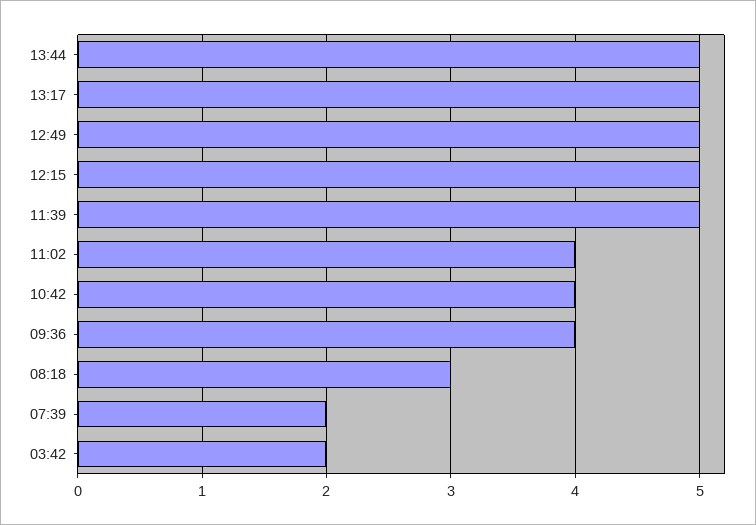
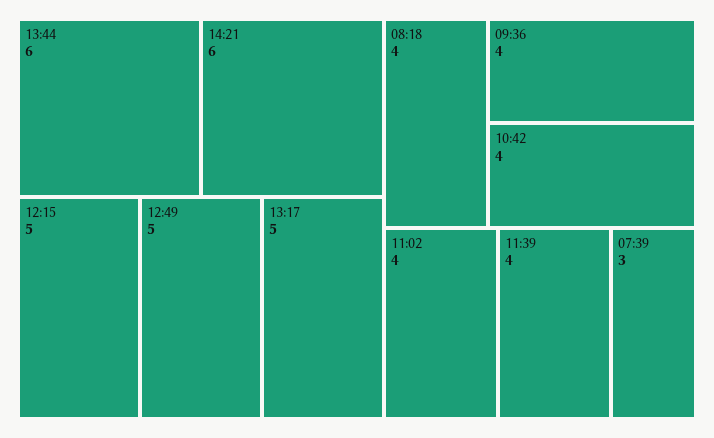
13:44: 5 -> 6
11:39: 5 -> 4
08:18: 3 -> 4
07:39: 2 -> 3
03:42: 2 -> none
14:21: none -> 6

